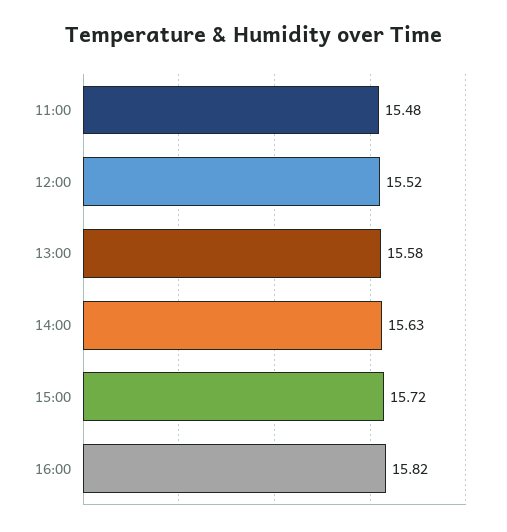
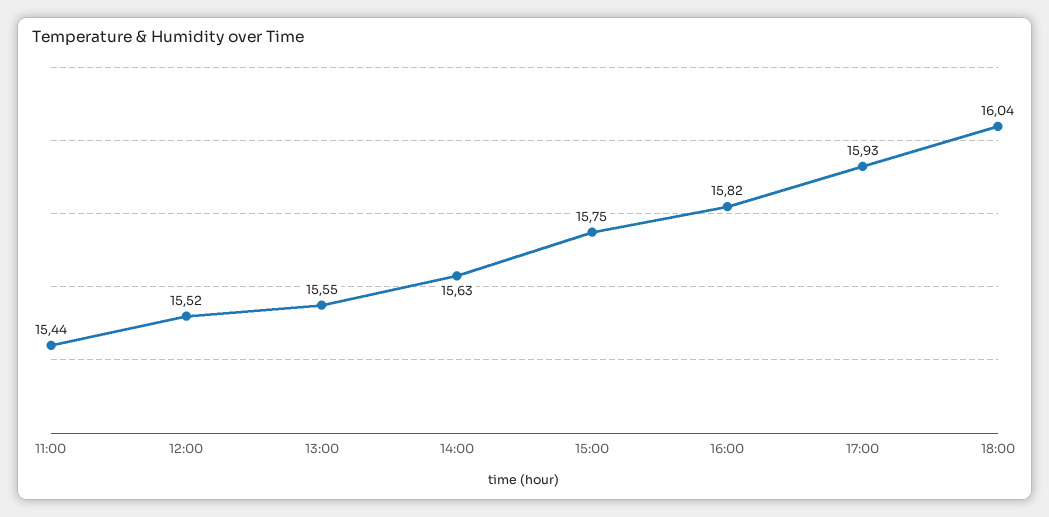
11:00: 15.48 -> 15.44
13:00: 15.58 -> 15.55
15:00: 15.72 -> 15.75
17:00: none -> 15.93
18:00: none -> 16.04

